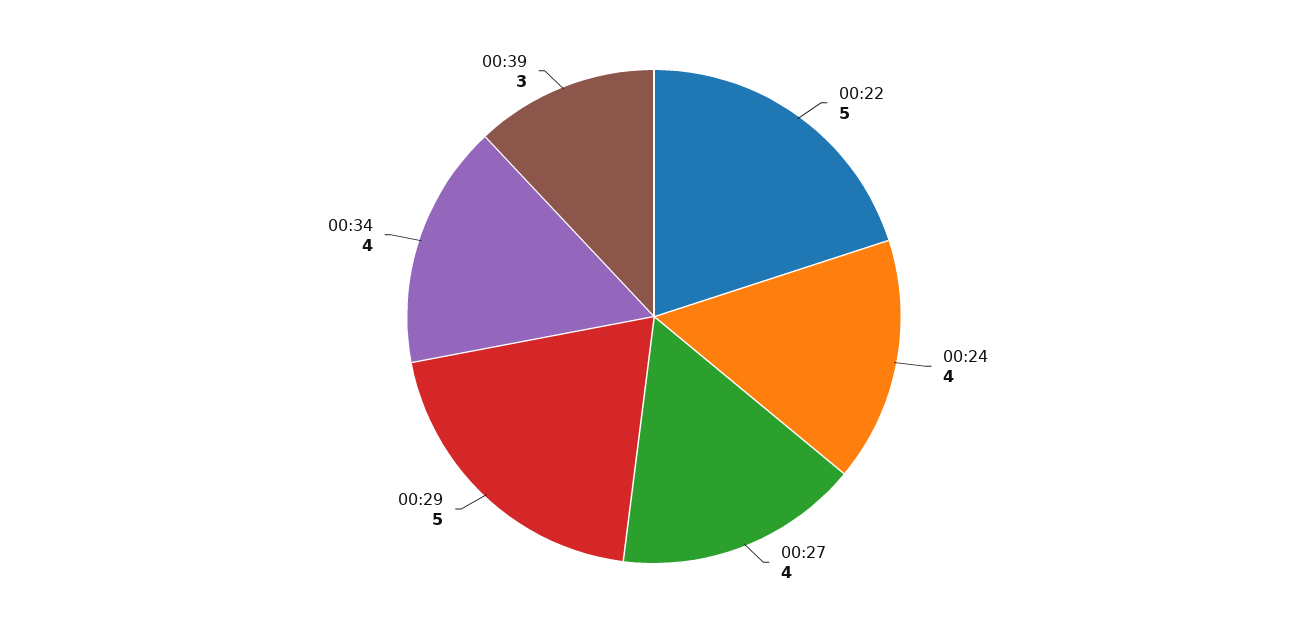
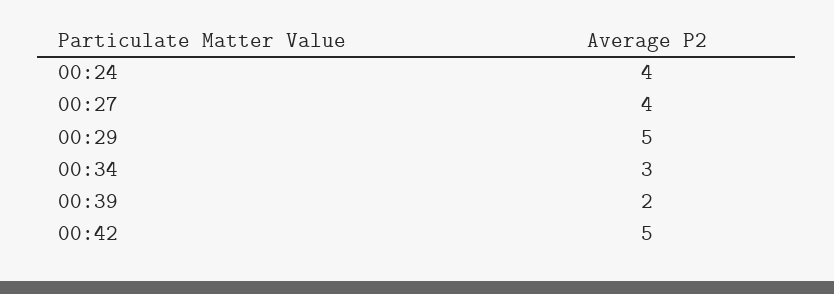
00:22: 5 -> none
00:34: 4 -> 3
00:39: 3 -> 2
00:42: none -> 5

